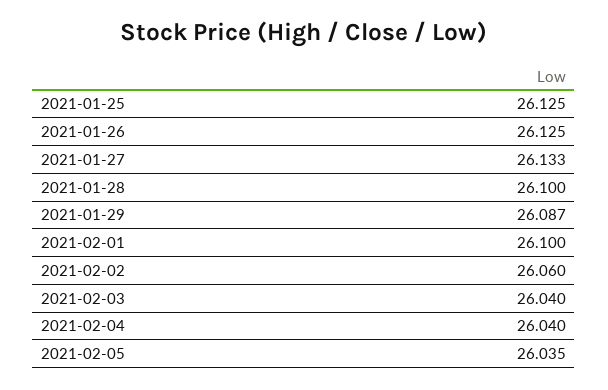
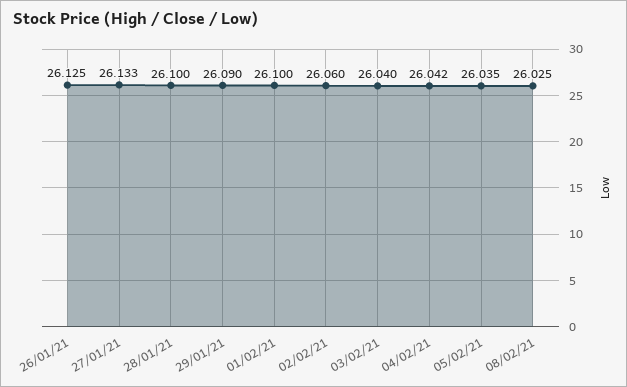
2021-01-25: 26.125 -> none
2021-01-29: 26.087 -> 26.09
2021-02-04: 26.04 -> 26.042
08/02/21: none -> 26.025

